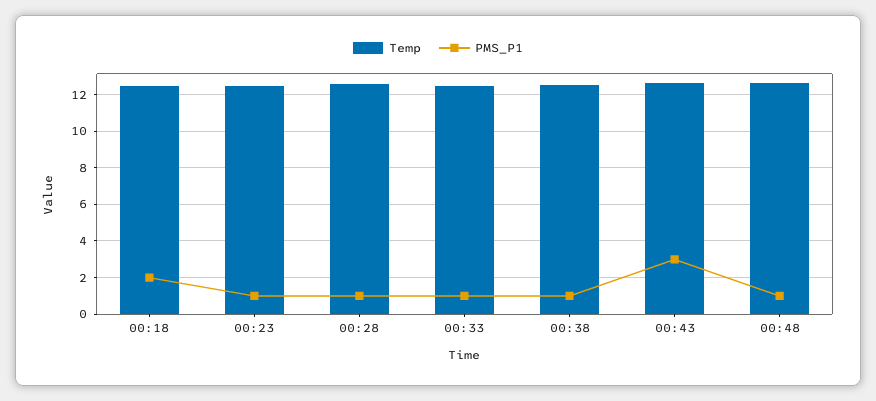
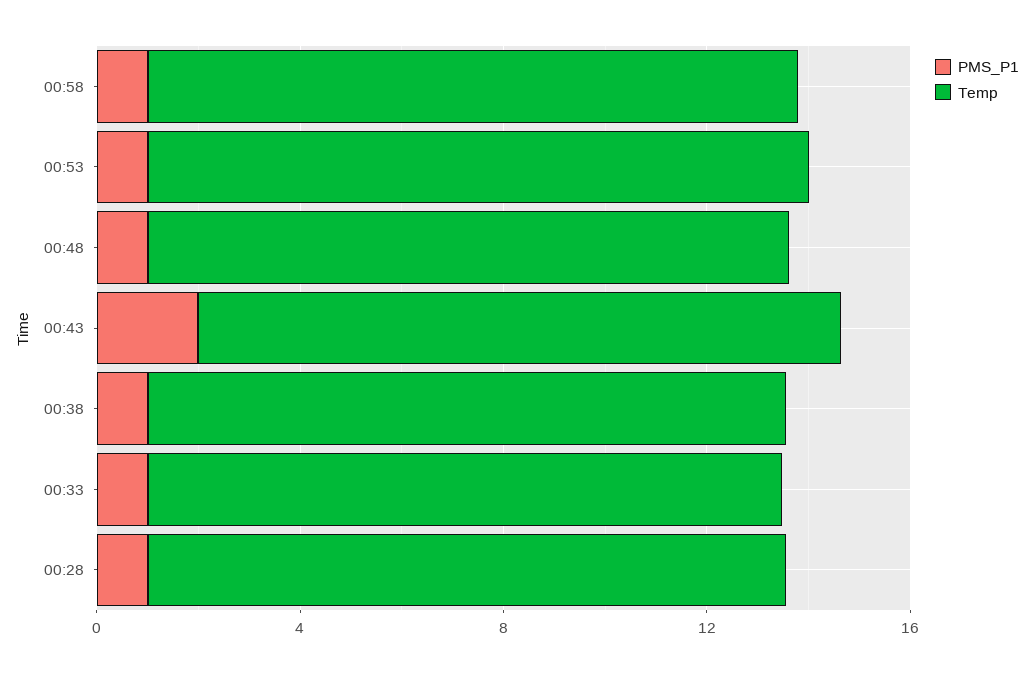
Temp, 00:18: 12.5 -> none
PMS_P1, 00:18: 2 -> none
Temp, 00:23: 12.5 -> none
PMS_P1, 00:23: 1 -> none
PMS_P1, 00:43: 3 -> 2
PMS_P1, 00:58: none -> 1
Temp, 00:58: none -> 13
PMS_P1, 00:53: none -> 1
Temp, 00:53: none -> 13

